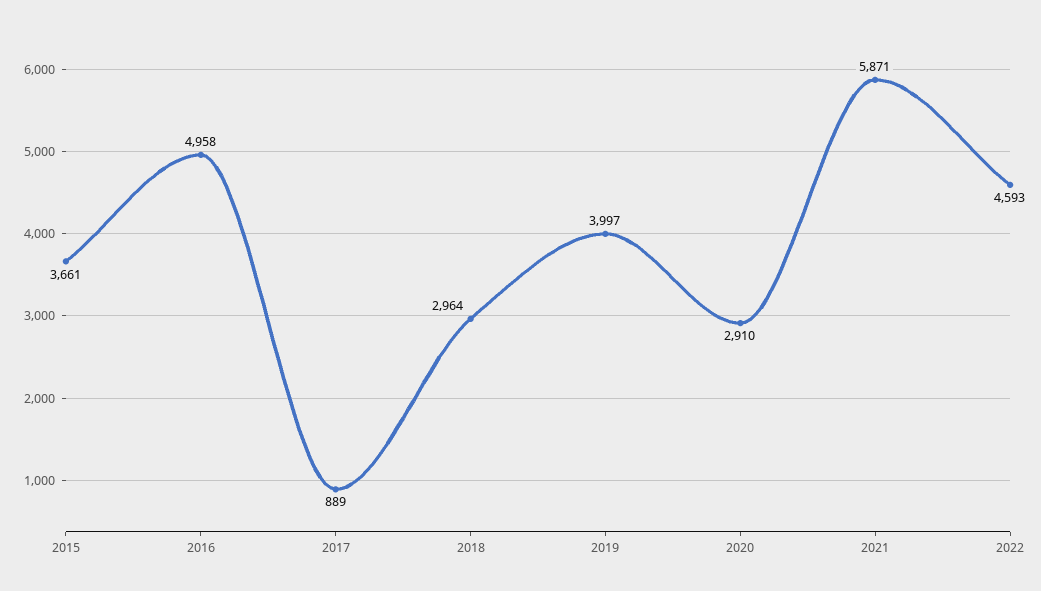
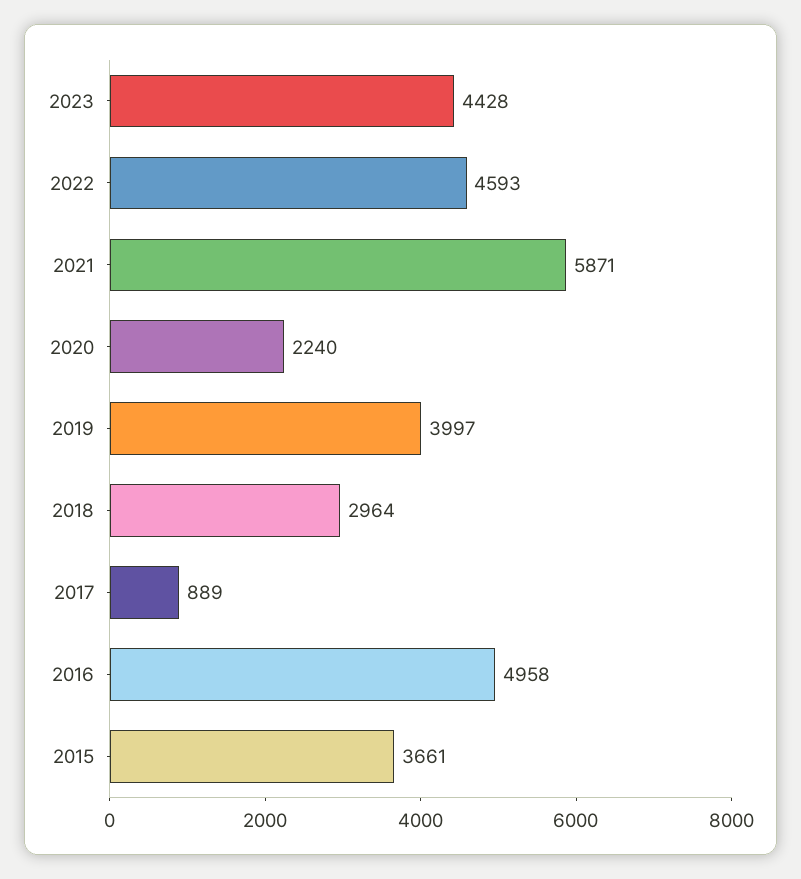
2020: 2910 -> 2240
2023: none -> 4428

